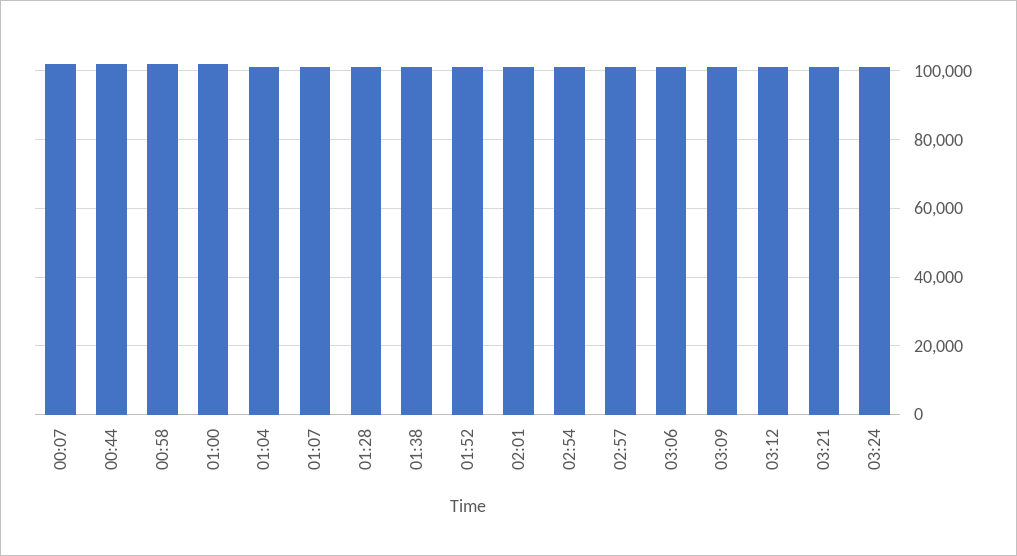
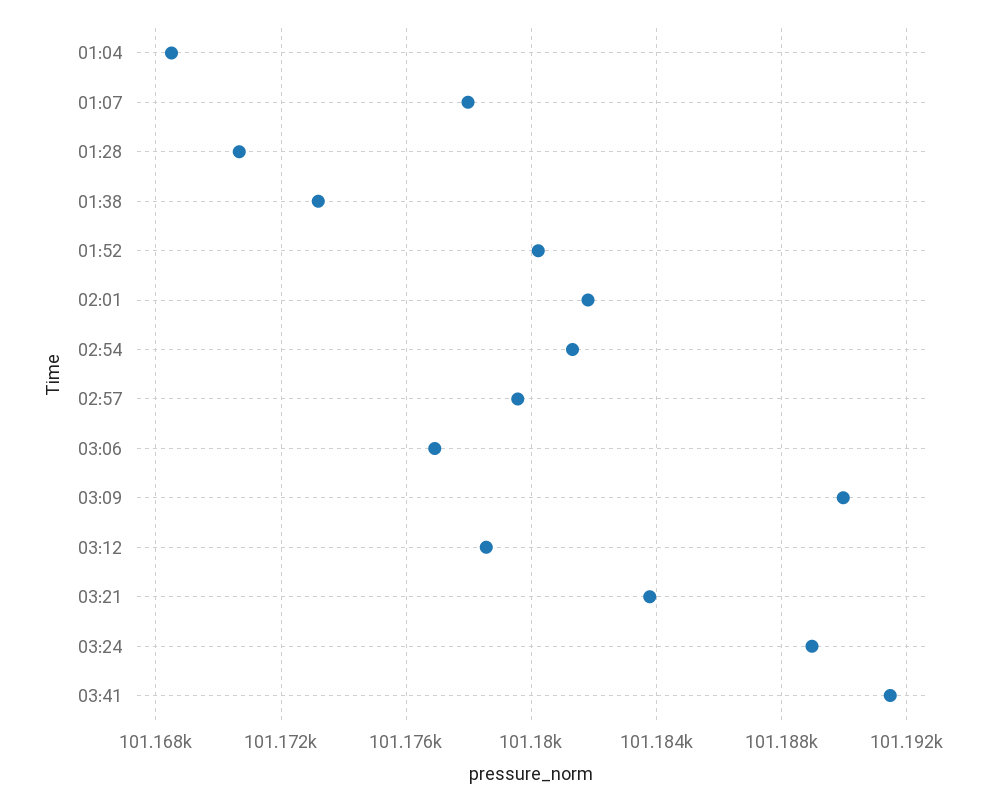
00:07: 102000 -> none
00:44: 102000 -> none
00:58: 102000 -> none
01:00: 102000 -> none
03:41: none -> 101191.5

